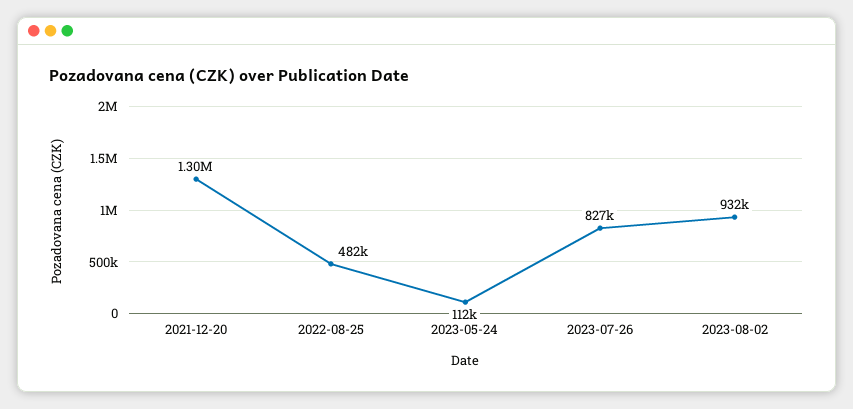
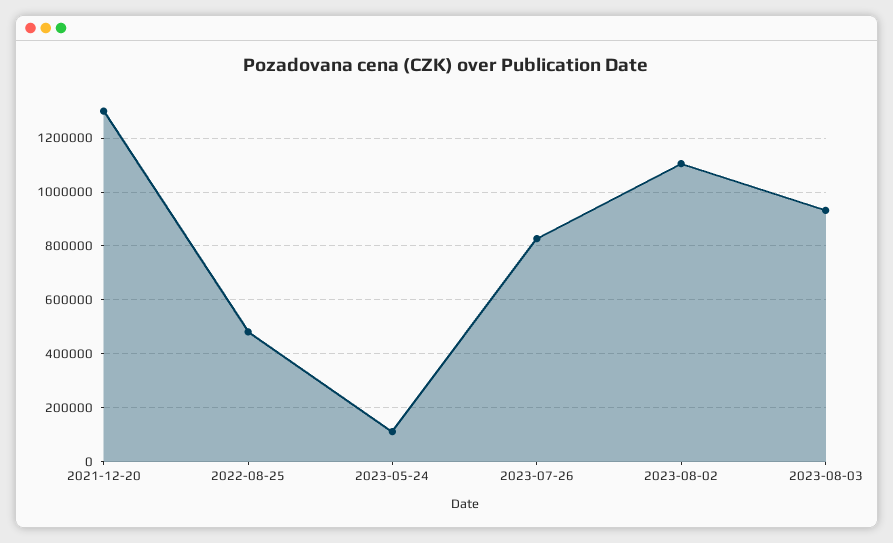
2023-08-02: 932000 -> 1100000
2023-08-03: none -> 925000

